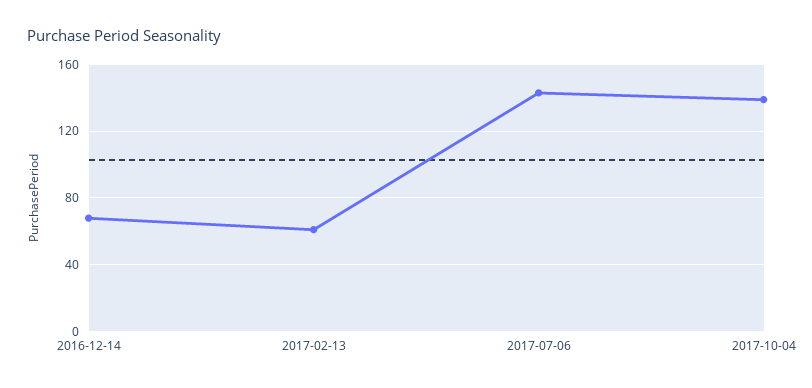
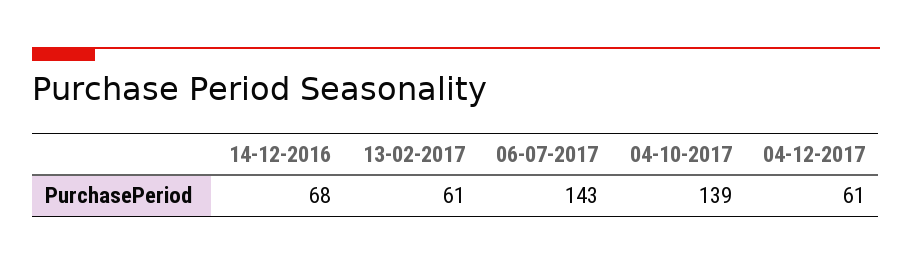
04-12-2017: none -> 61

